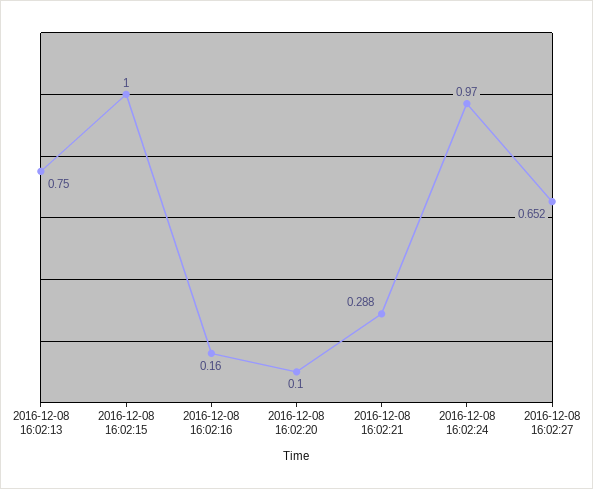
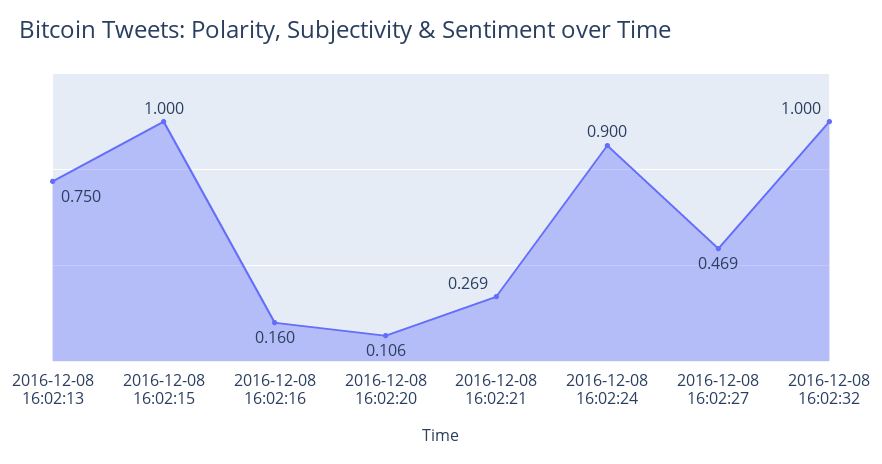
2016-12-08 16:02:20: 0.1 -> 0.106
2016-12-08 16:02:21: 0.288 -> 0.269
2016-12-08 16:02:24: 0.97 -> 0.9
2016-12-08 16:02:27: 0.652 -> 0.469
2016-12-08 16:02:32: none -> 1

